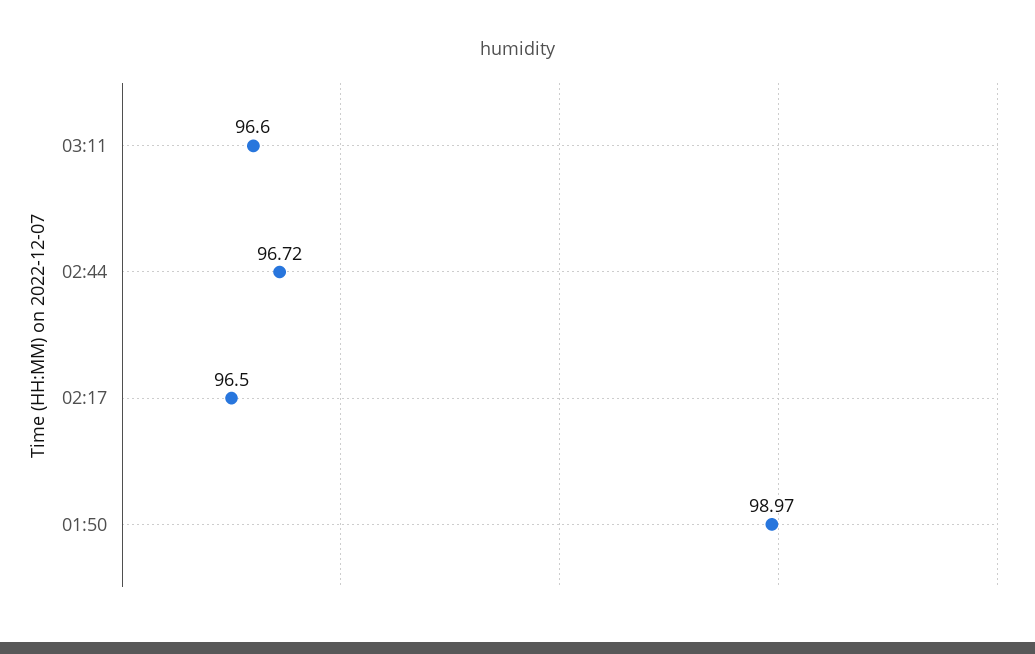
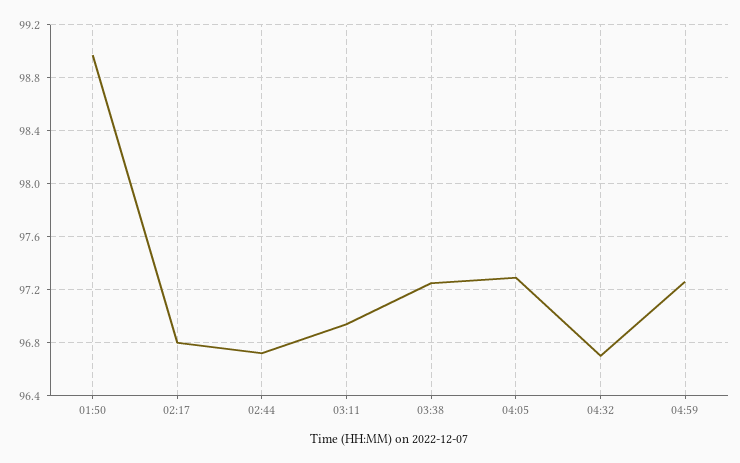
03:11: 96.6 -> 96.95
02:17: 96.5 -> 96.8
03:38: none -> 97.25
04:05: none -> 97.3
04:32: none -> 96.7
04:59: none -> 97.25

